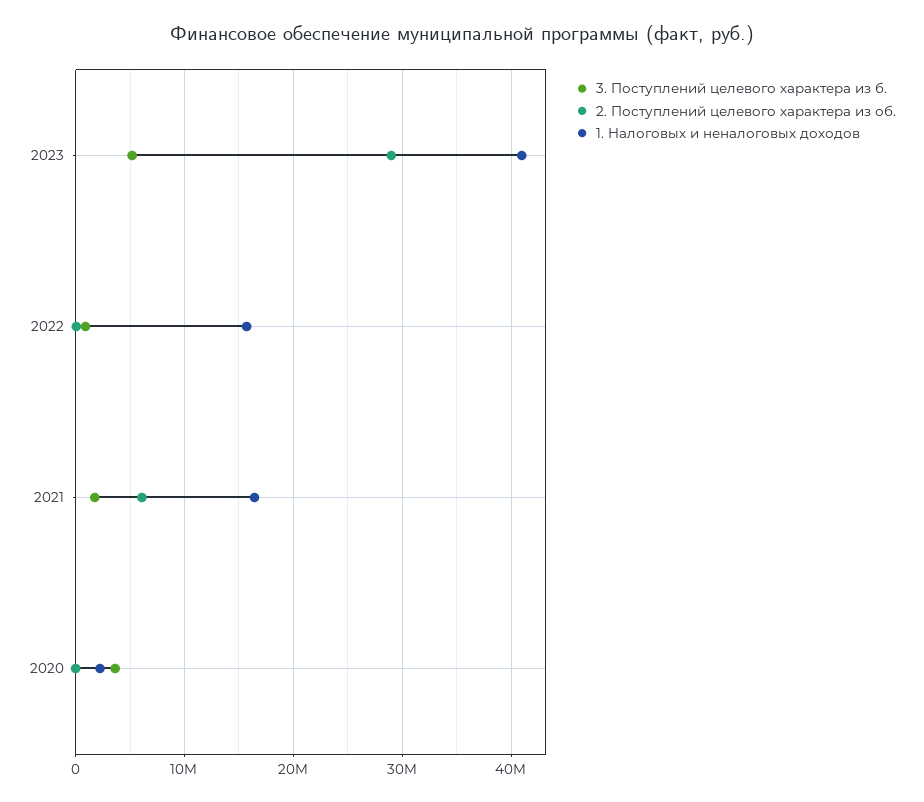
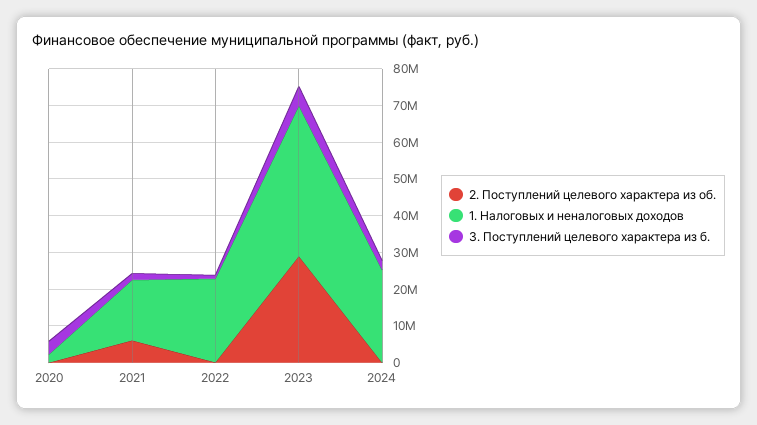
1. Налоговых и неналоговых доходов, 2022: 16000000 -> 22500000
2. Поступлений целевого характера из об., 2024: none -> 0
1. Налоговых и неналоговых доходов, 2024: none -> 25000000
3. Поступлений целевого характера из б., 2024: none -> 2500000

